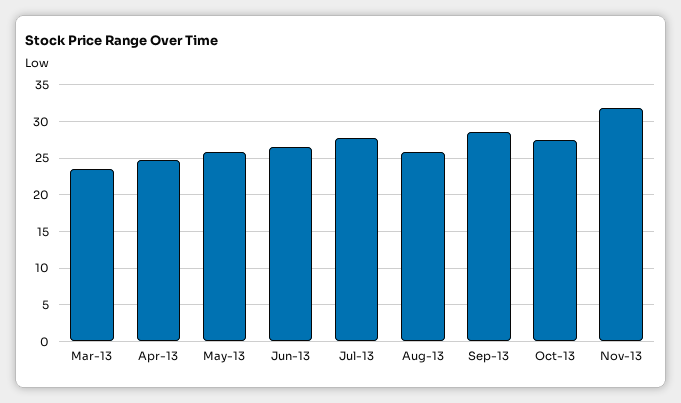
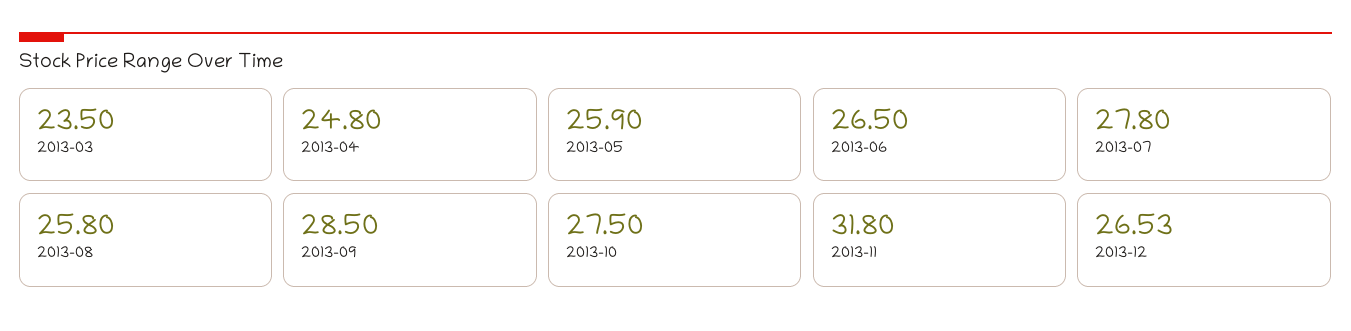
2013-12: none -> 26.53

